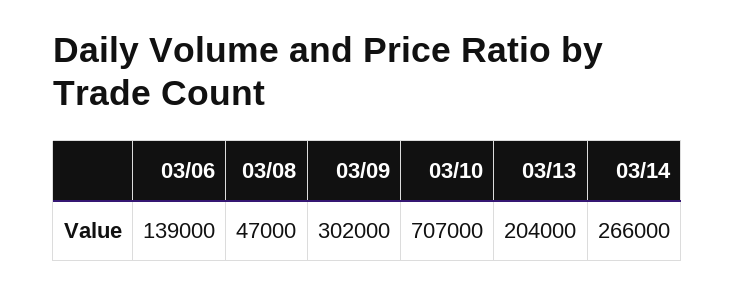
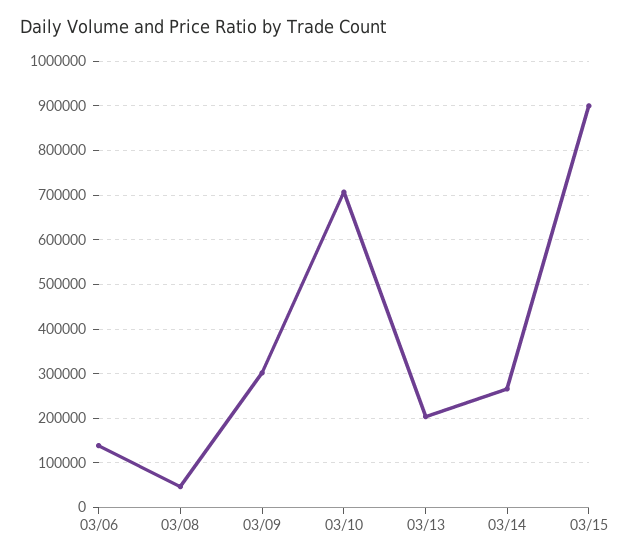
03/15: none -> 900000

